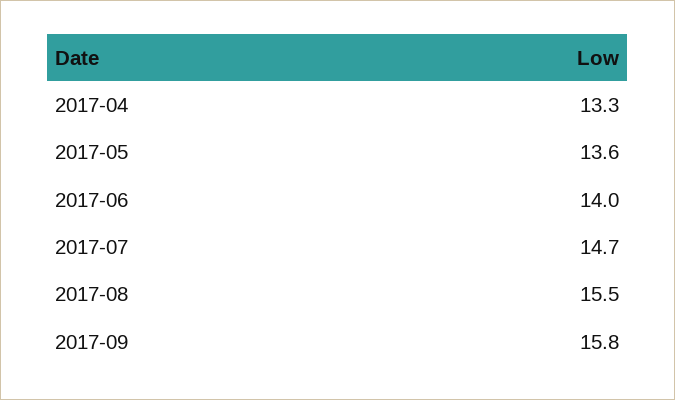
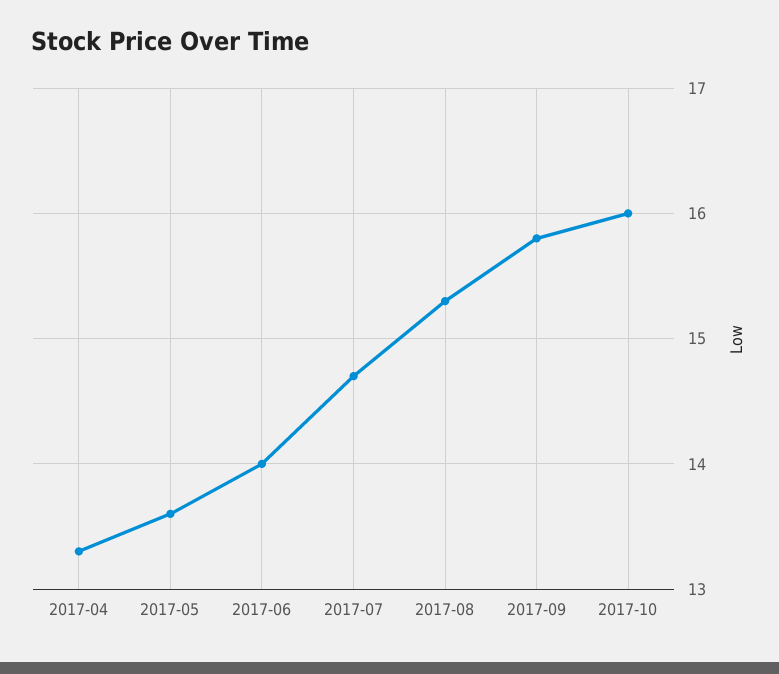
2017-08: 15.5 -> 15.3
2017-10: none -> 16

